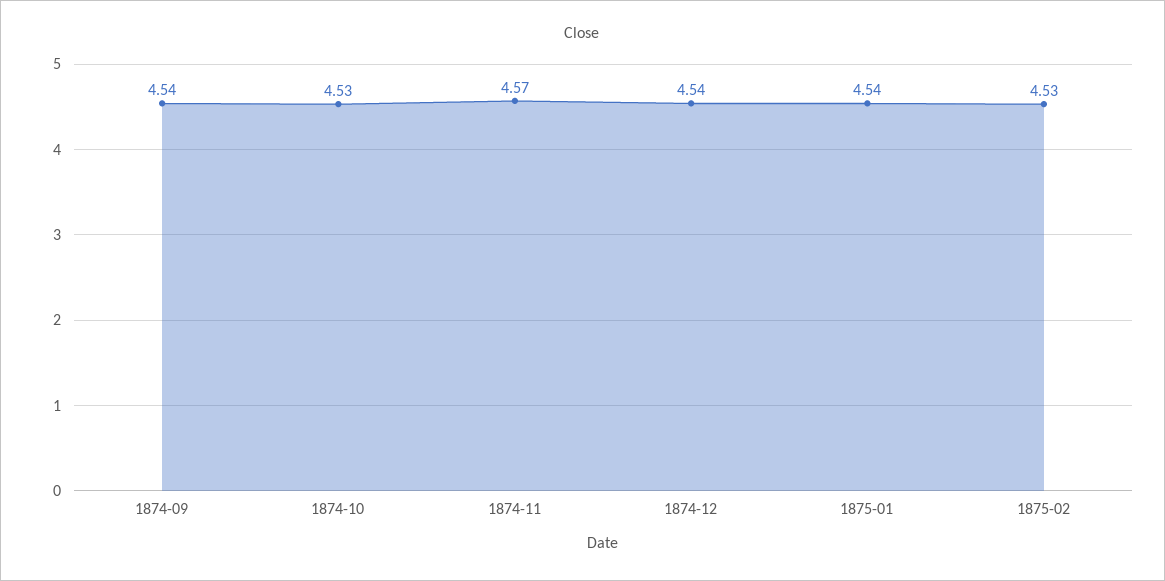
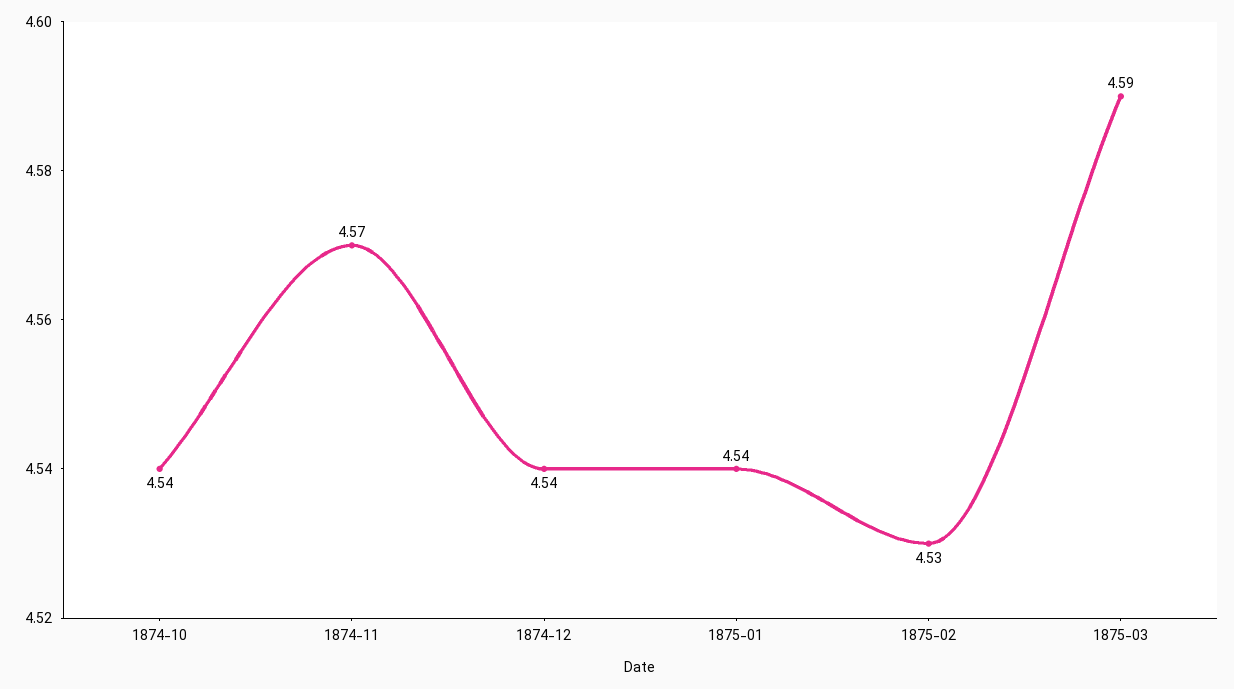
1874-09: 4.54 -> none
1874-10: 4.53 -> 4.54
1875-03: none -> 4.59

